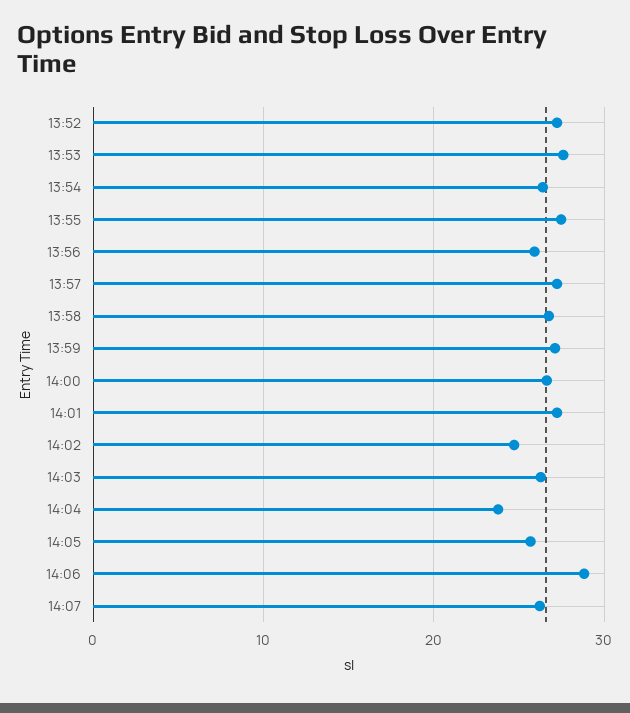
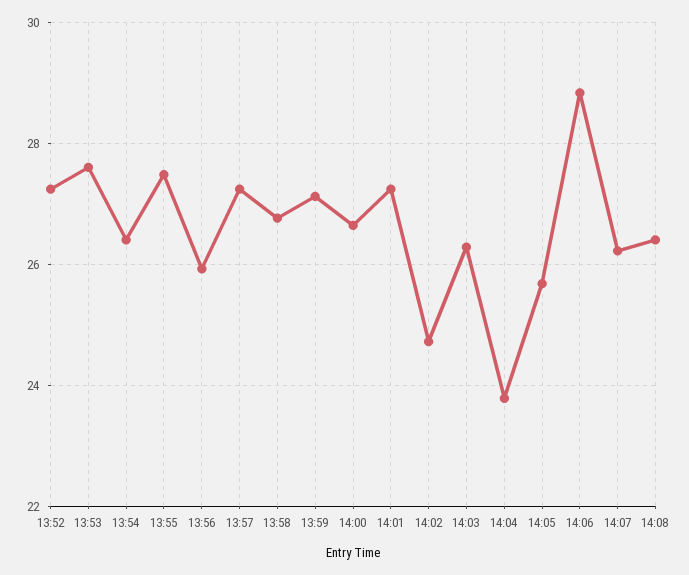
14:08: none -> 26.4

